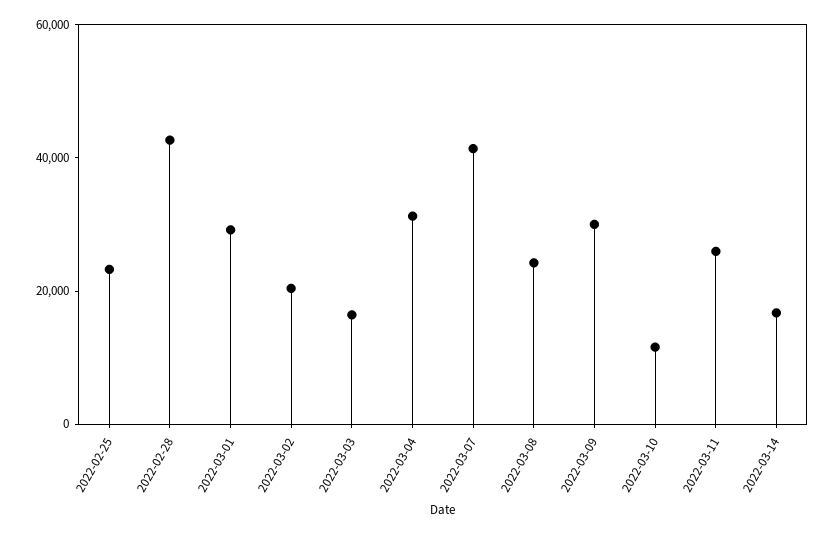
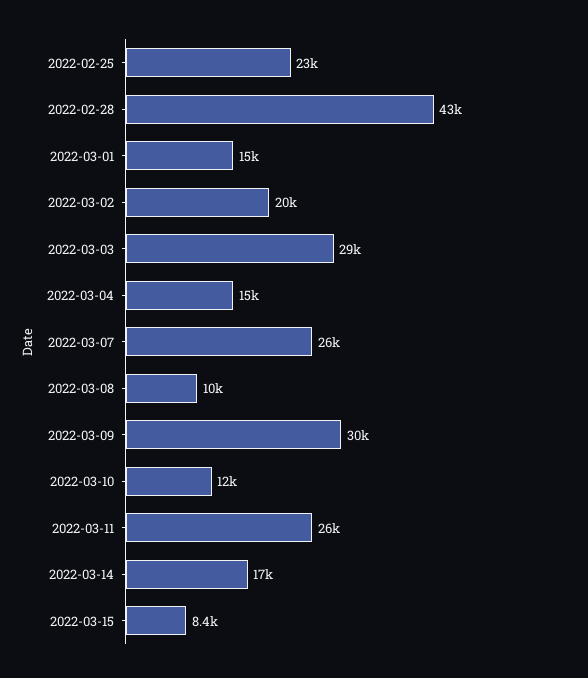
2022-03-01: 30000 -> 15000
2022-03-03: 15000 -> 29000
2022-03-04: 30000 -> 15000
2022-03-07: 40000 -> 26000
2022-03-08: 25000 -> 10000
2022-03-15: none -> 8400

